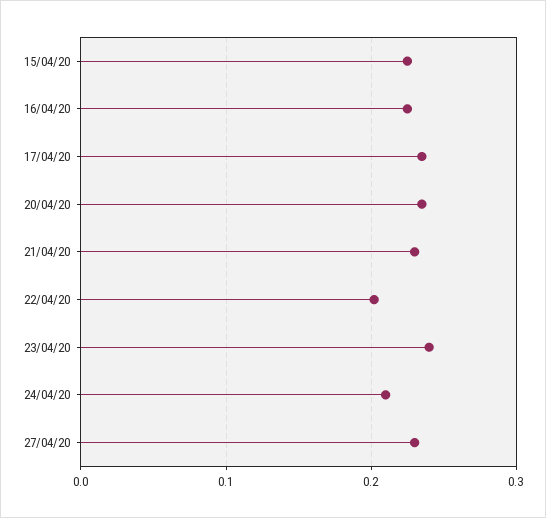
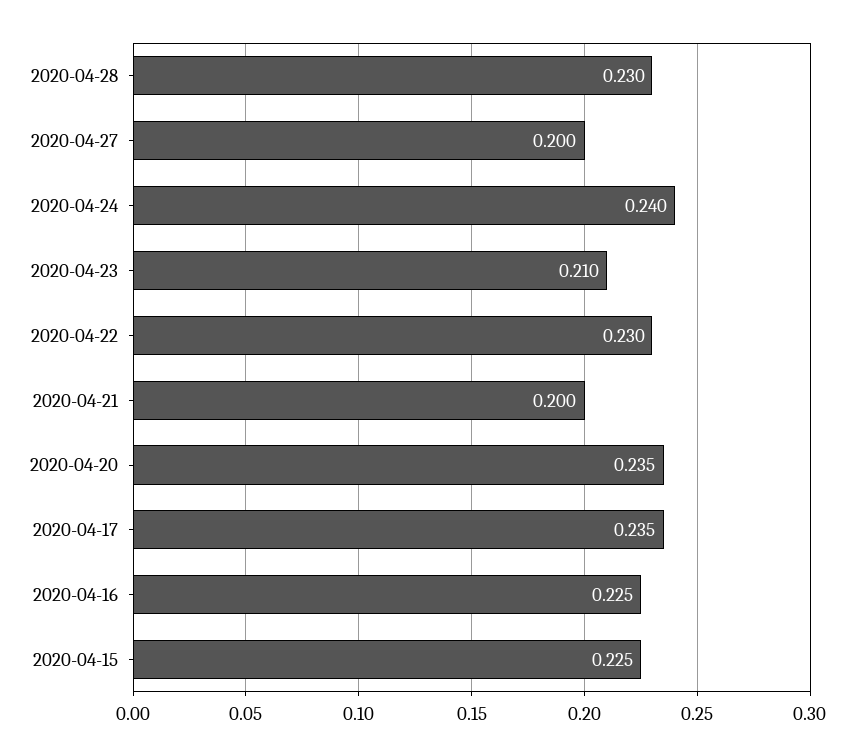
21/04/20: 0.23 -> 0.2
22/04/20: 0.2 -> 0.23
23/04/20: 0.24 -> 0.21
24/04/20: 0.21 -> 0.24
27/04/20: 0.23 -> 0.2
2020-04-28: none -> 0.23

